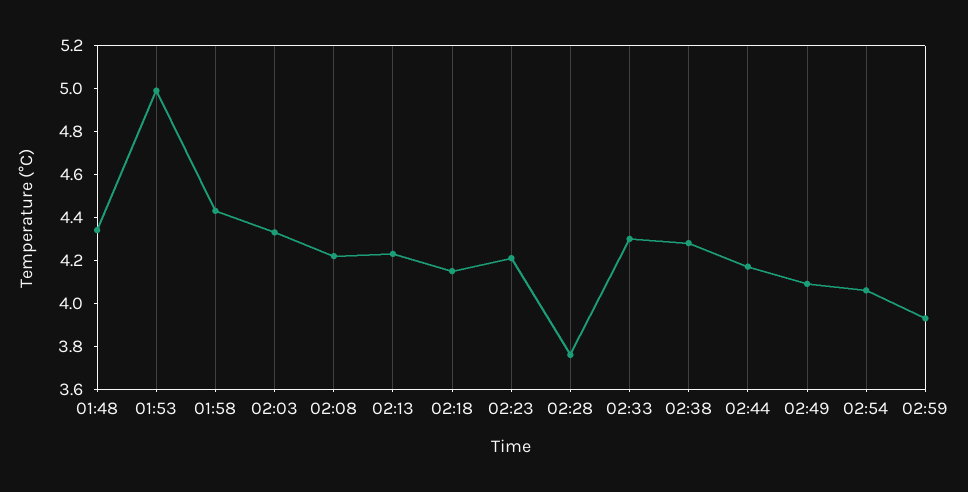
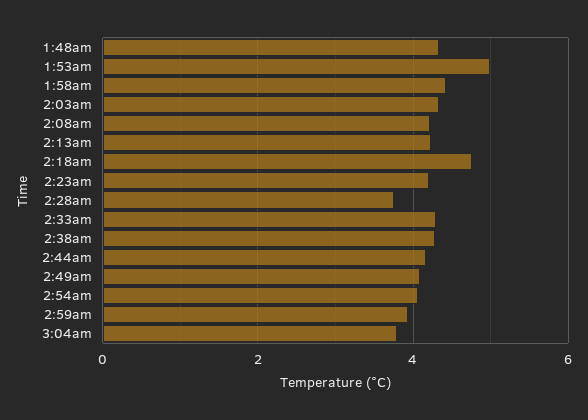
02:18: 4.15 -> 4.8
3:04am: none -> 3.8

